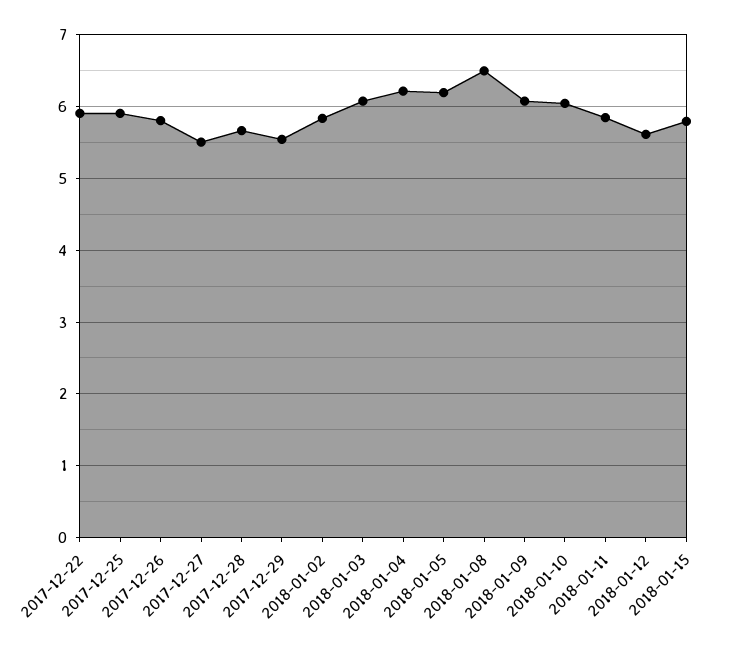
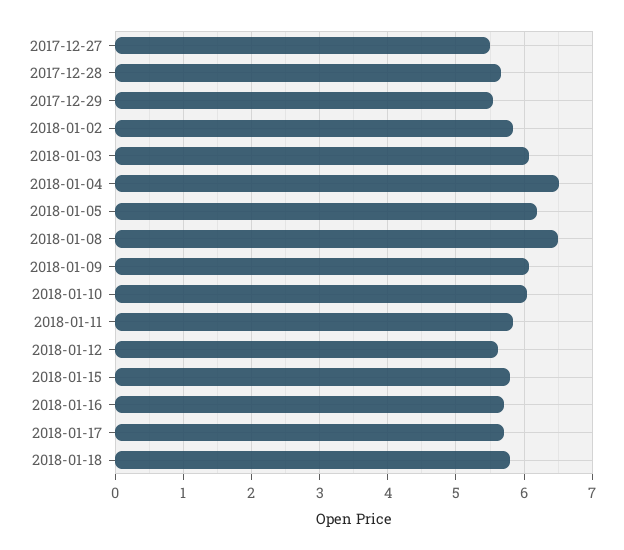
2017-12-22: 5.9 -> none
2017-12-25: 5.9 -> none
2017-12-26: 5.8 -> none
2018-01-04: 6.2 -> 6.5
2018-01-16: none -> 5.7
2018-01-17: none -> 5.7
2018-01-18: none -> 5.8

